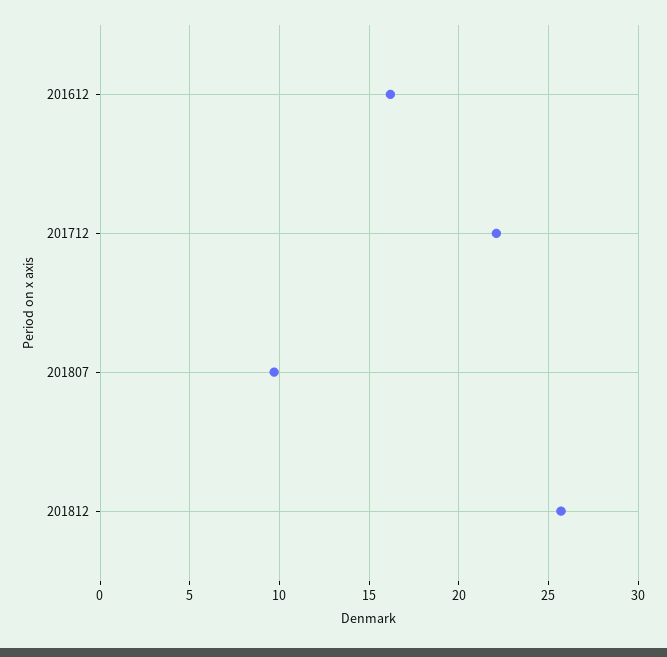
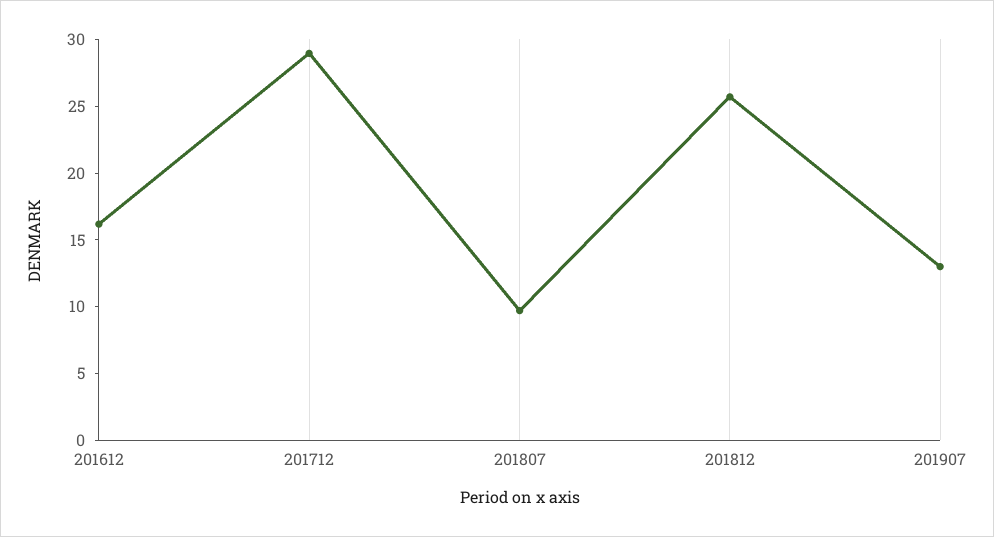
201712: 22 -> 29
201907: none -> 13

